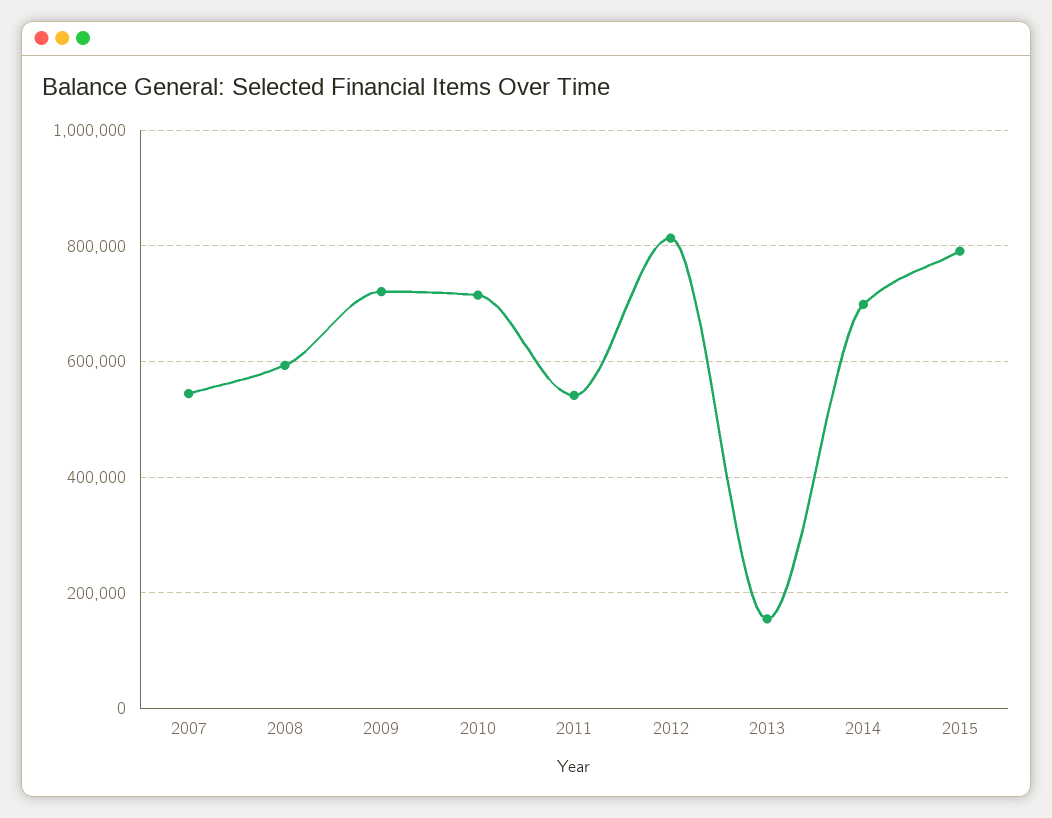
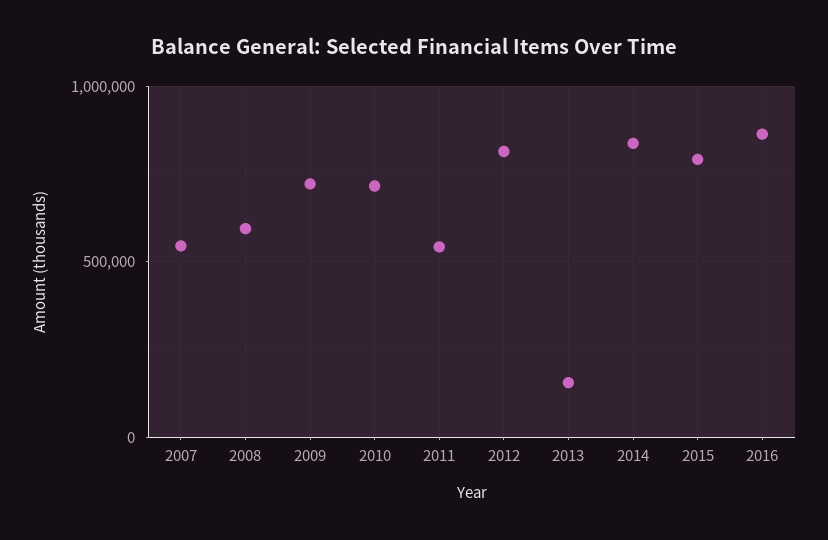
2014: 700000 -> 850000
2016: none -> 850000

